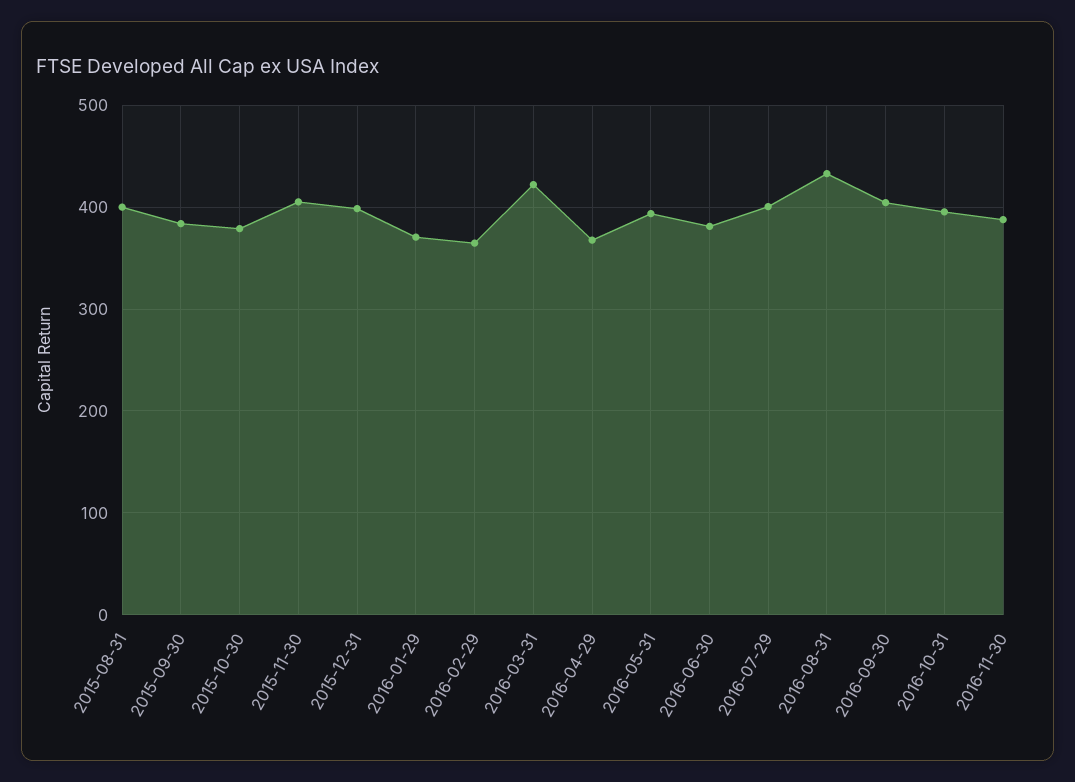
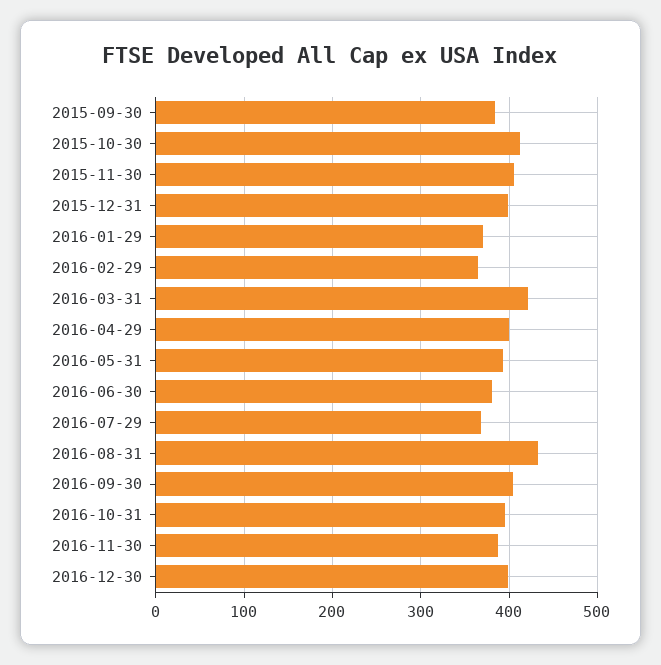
2015-08-31: 400 -> none
2015-10-30: 380 -> 410
2016-04-29: 370 -> 400
2016-07-29: 400 -> 370
2016-12-30: none -> 400

